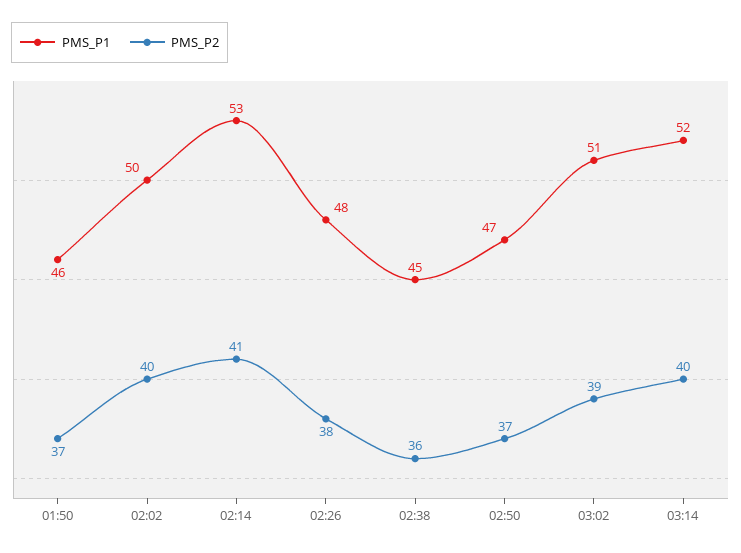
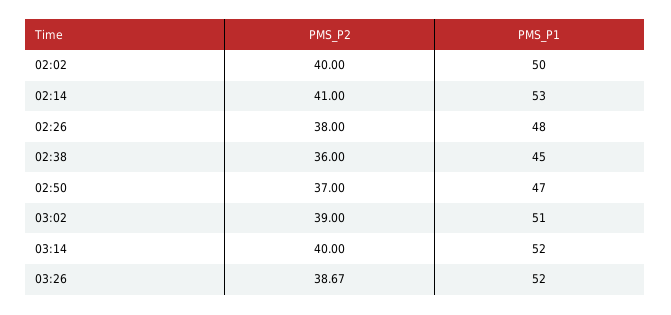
PMS_P1, 01:50: 46 -> none
PMS_P2, 01:50: 37 -> none
PMS_P2, 03:26: none -> 38.67
PMS_P1, 03:26: none -> 52

